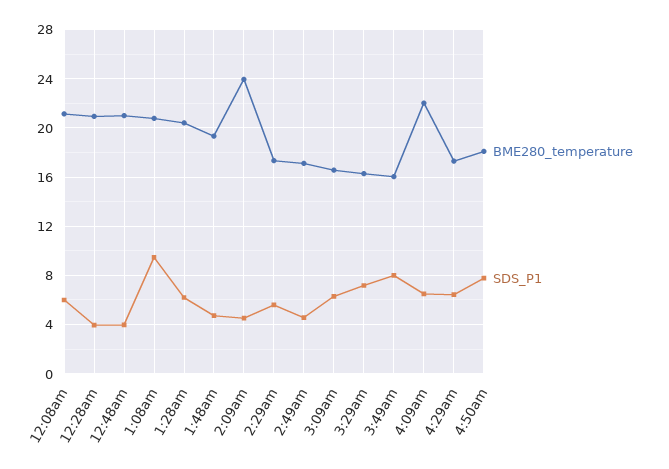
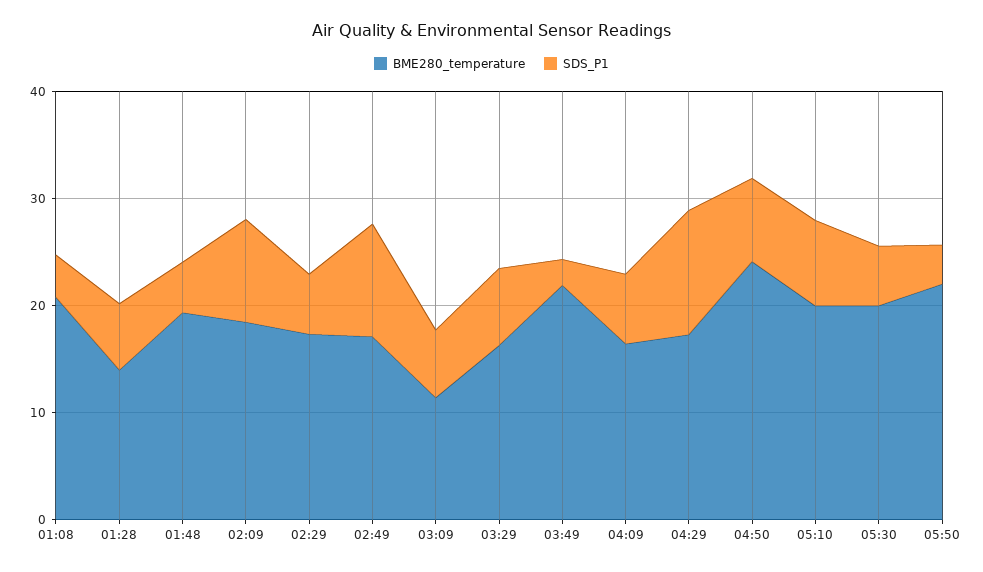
BME280_temperature, 12:08am: 21 -> none
SDS_P1, 12:08am: 6 -> none
BME280_temperature, 12:28am: 21 -> none
SDS_P1, 12:28am: 4 -> none
BME280_temperature, 12:48am: 21 -> none
SDS_P1, 12:48am: 4 -> none
SDS_P1, 1:08am: 9.5 -> 4
BME280_temperature, 1:28am: 20.5 -> 14
BME280_temperature, 2:09am: 24 -> 18
SDS_P1, 2:09am: 4.5 -> 10
SDS_P1, 2:49am: 4.5 -> 10
BME280_temperature, 3:09am: 16.5 -> 12
BME280_temperature, 3:49am: 16 -> 22
SDS_P1, 3:49am: 8 -> 2
BME280_temperature, 4:09am: 22 -> 16
SDS_P1, 4:29am: 6.5 -> 12
BME280_temperature, 4:50am: 18 -> 24
BME280_temperature, 05:10: none -> 20
SDS_P1, 05:10: none -> 8
BME280_temperature, 05:30: none -> 20
SDS_P1, 05:30: none -> 6
BME280_temperature, 05:50: none -> 22
SDS_P1, 05:50: none -> 4

